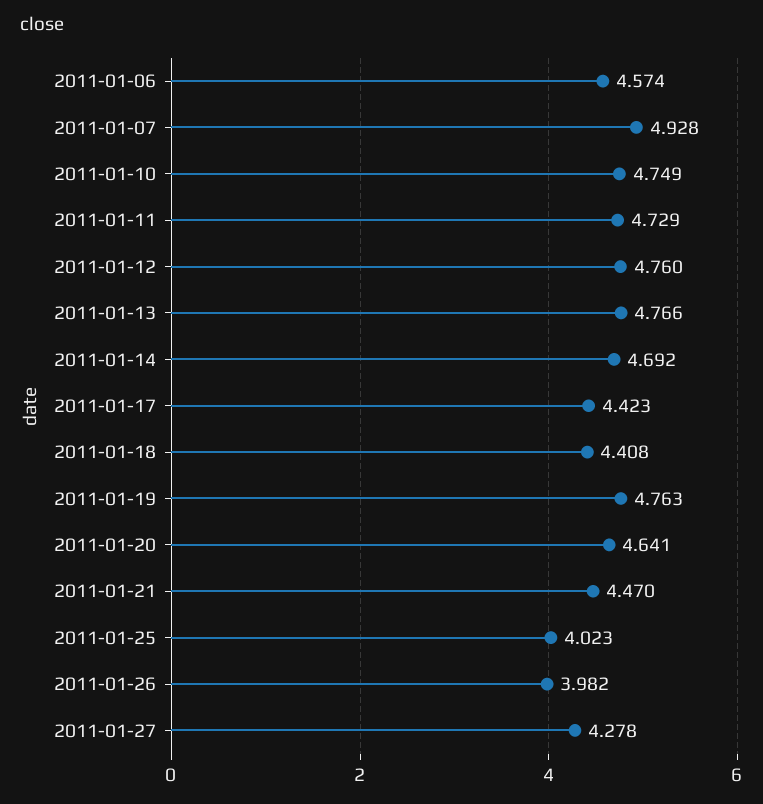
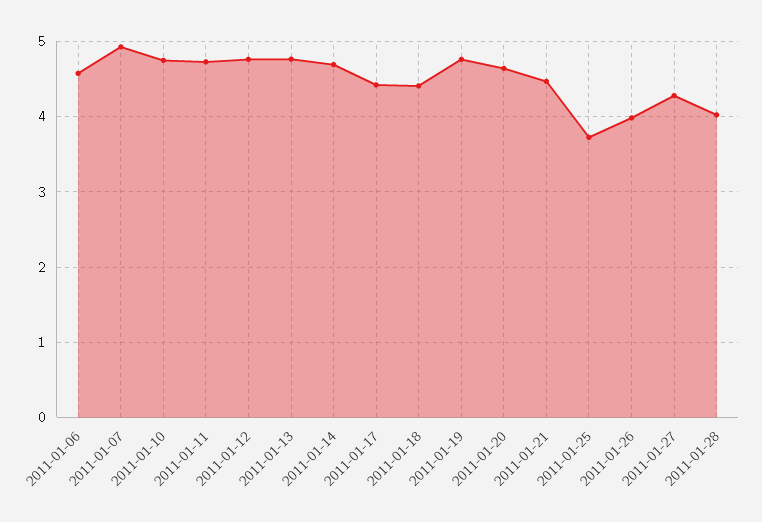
2011-01-25: 4.023 -> 3.7
2011-01-28: none -> 4

